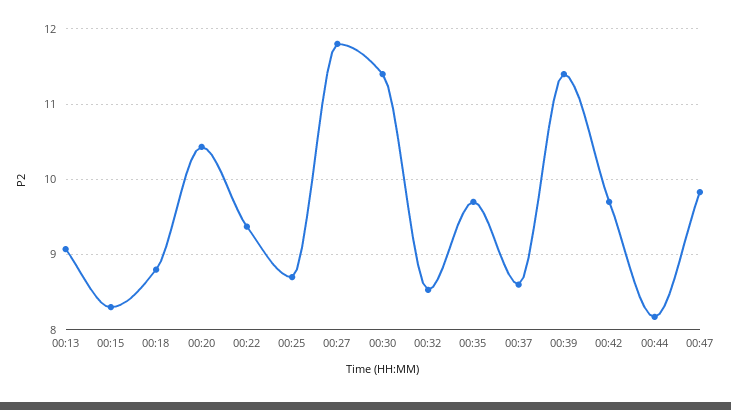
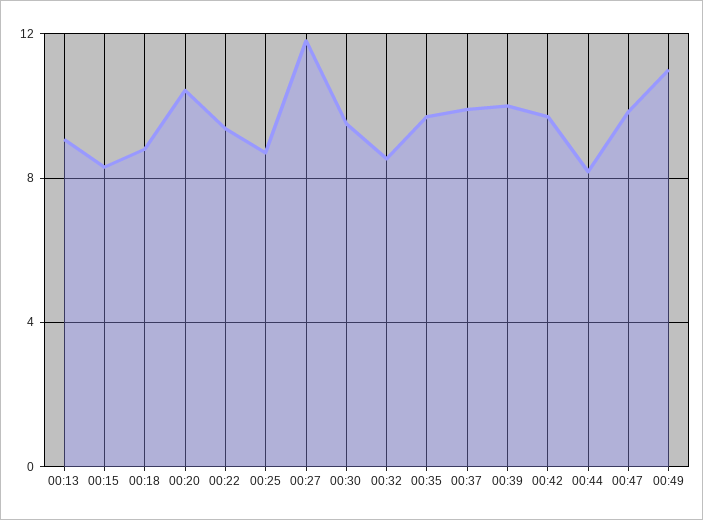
00:30: 11.4 -> 9.5
00:37: 8.6 -> 10
00:39: 11.4 -> 10
00:49: none -> 11

